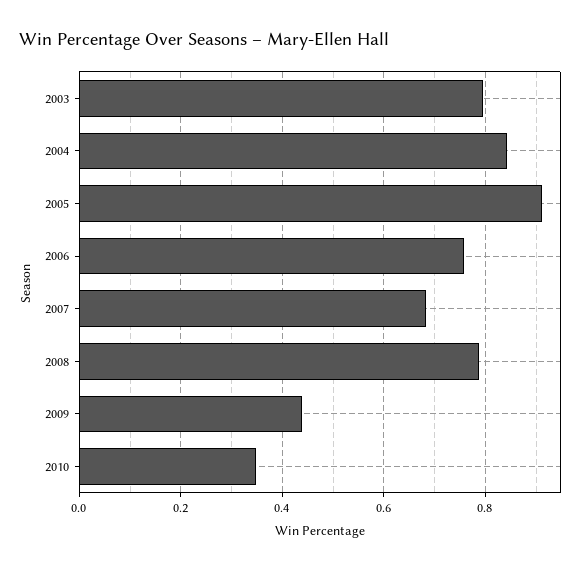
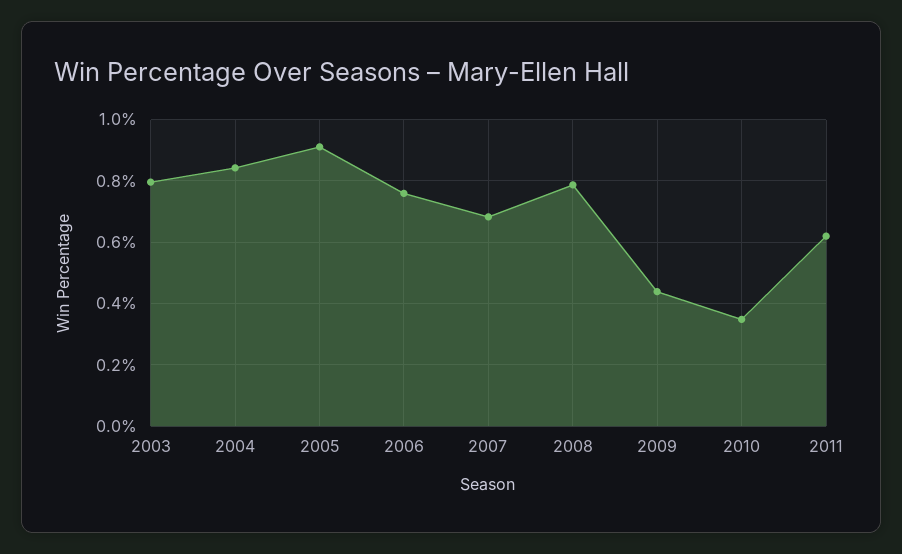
2011: none -> 0.62

